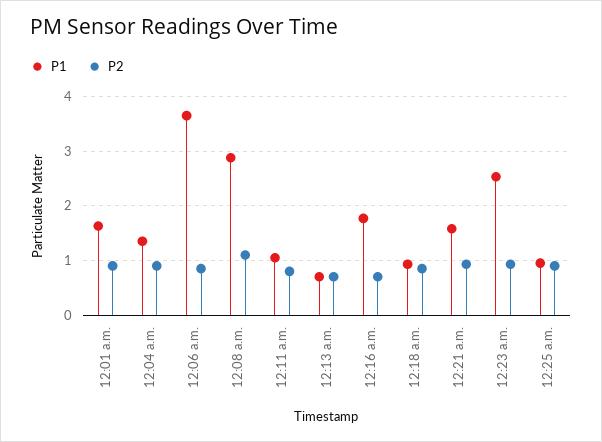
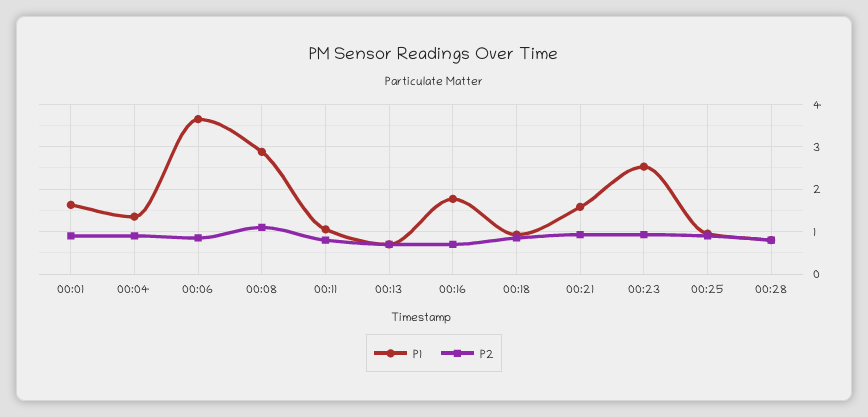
P1, 00:28: none -> 0.8
P2, 00:28: none -> 0.8

